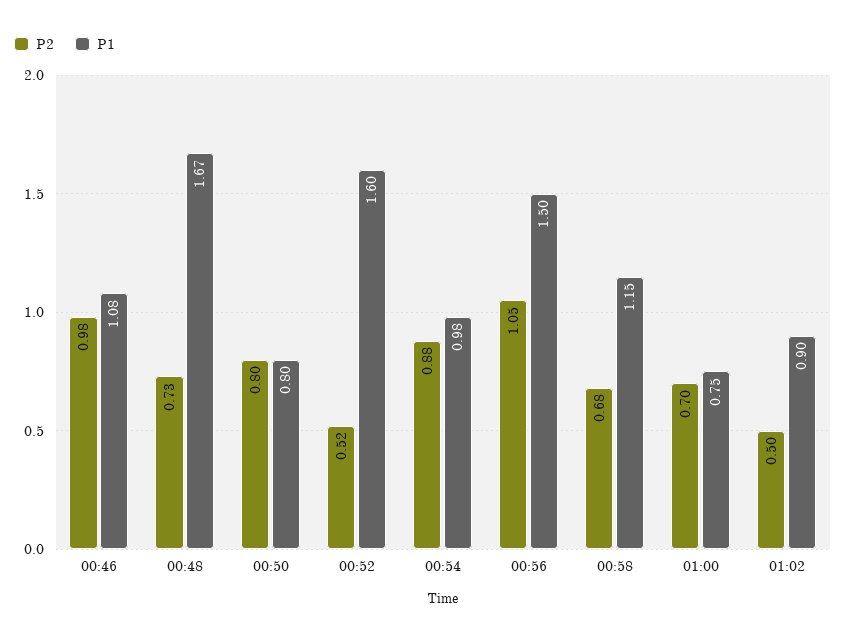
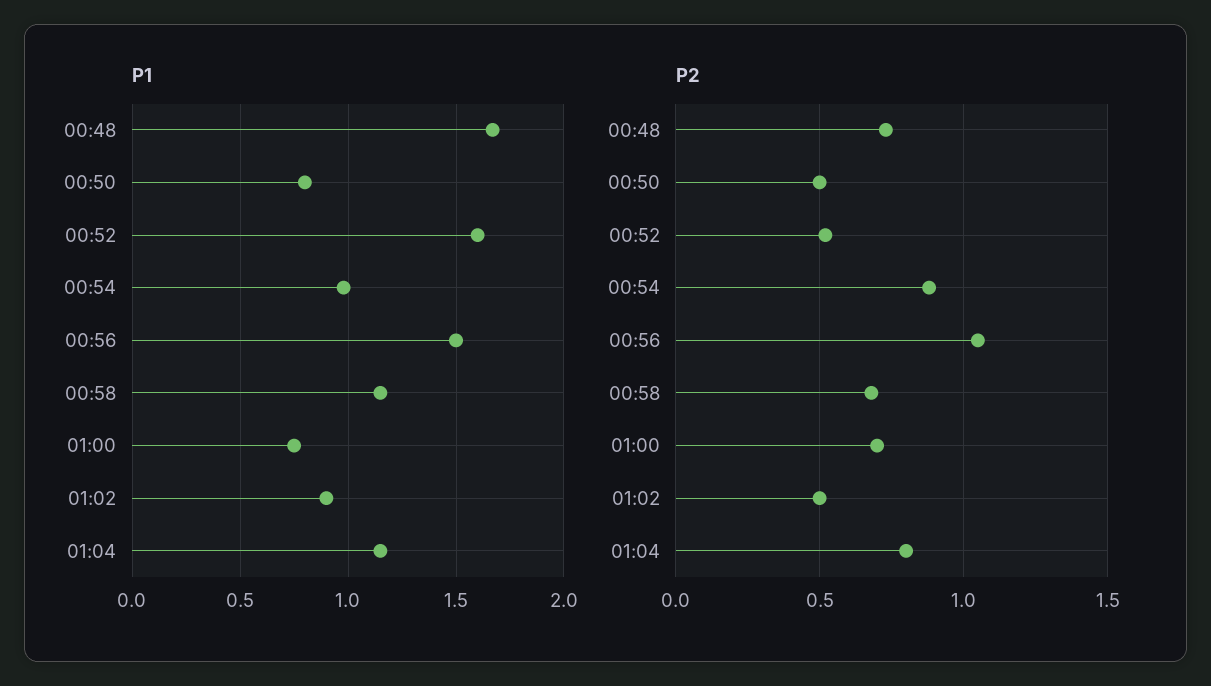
P2, 00:46: 0.98 -> none
P1, 00:46: 1.08 -> none
P2, 00:50: 0.8 -> 0.5
P1, 01:04: none -> 1.15
P2, 01:04: none -> 0.8

